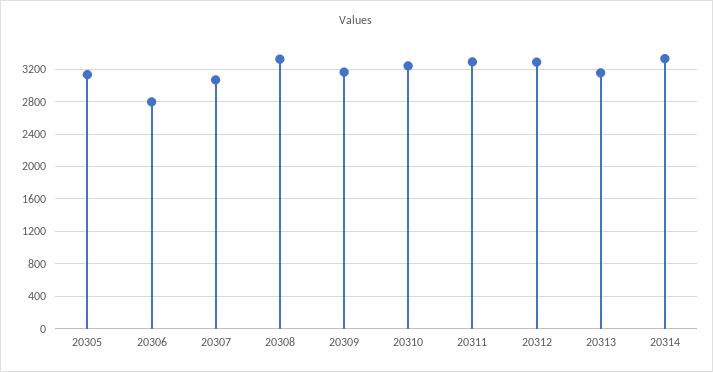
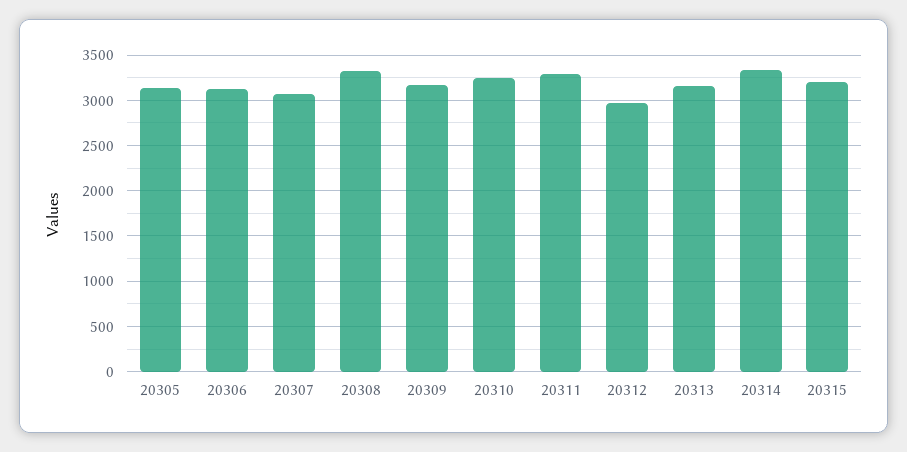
20306: 2800 -> 3100
20312: 3300 -> 3000
20315: none -> 3200

